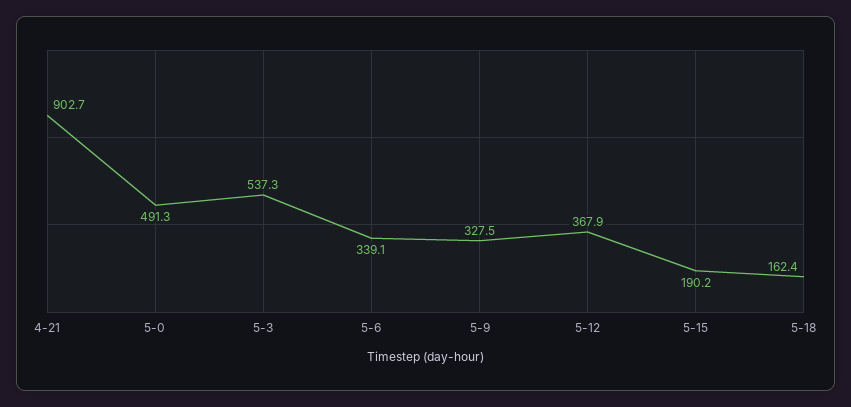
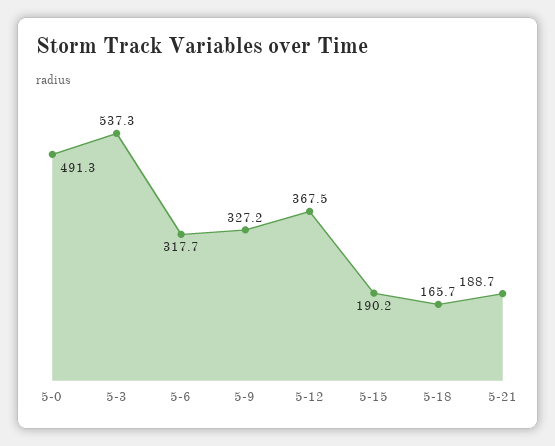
4-21: 902.7 -> none
5-6: 339.1 -> 317.7
5-9: 327.5 -> 327.2
5-12: 367.9 -> 367.5
5-18: 162.4 -> 165.7
5-21: none -> 188.7

